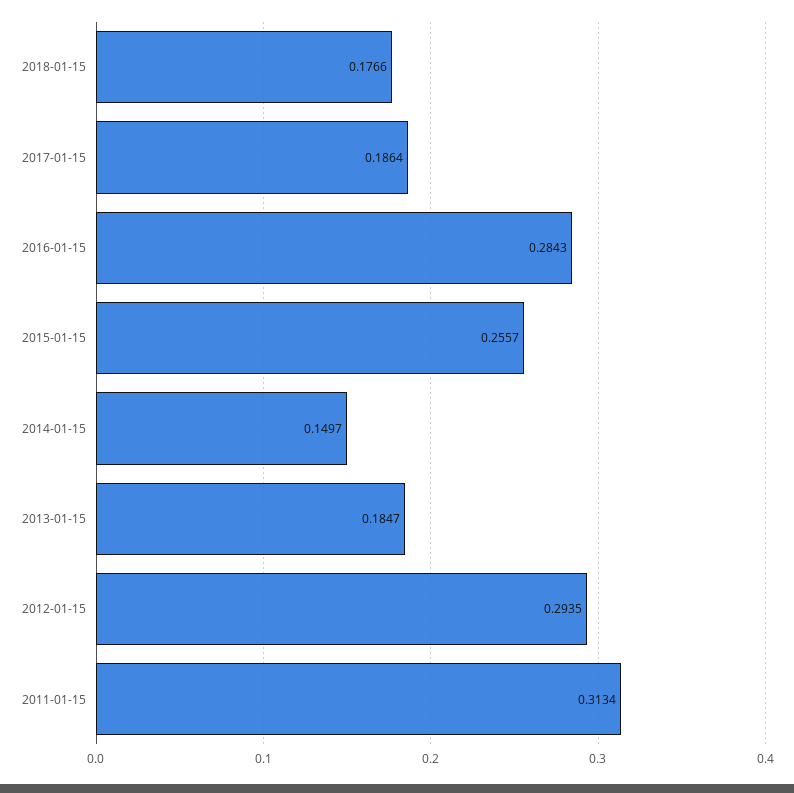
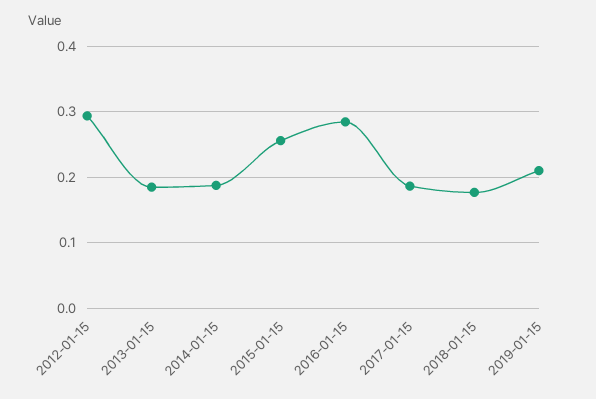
2014-01-15: 0.1497 -> 0.19
2011-01-15: 0.3134 -> none
2019-01-15: none -> 0.21

